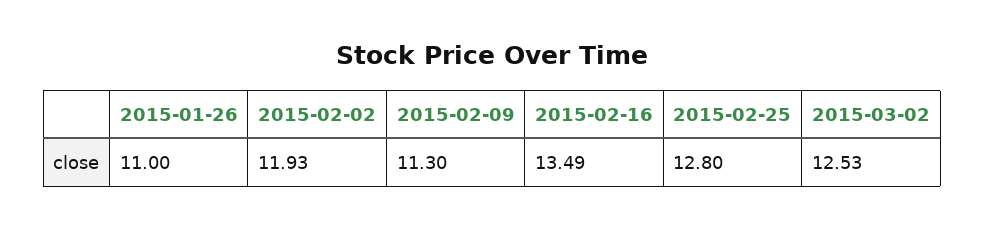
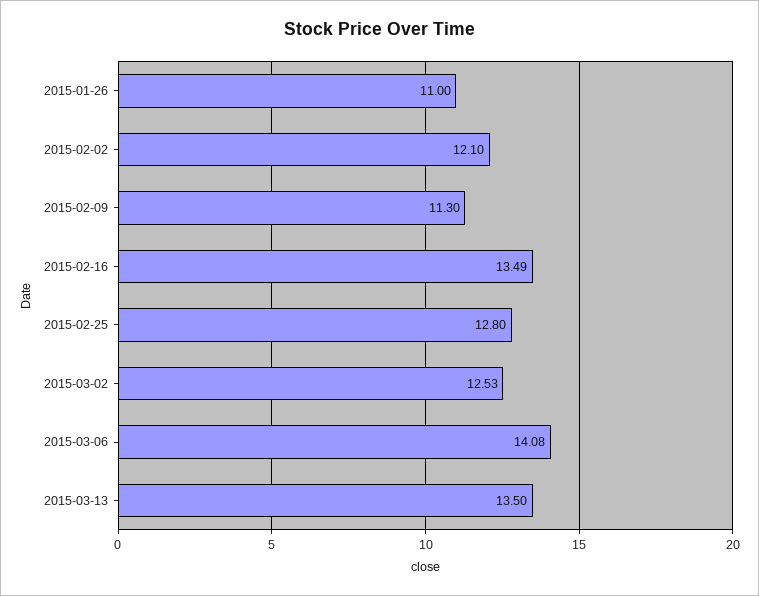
2015-02-02: 11.93 -> 12.1
2015-03-06: none -> 14.08
2015-03-13: none -> 13.5

